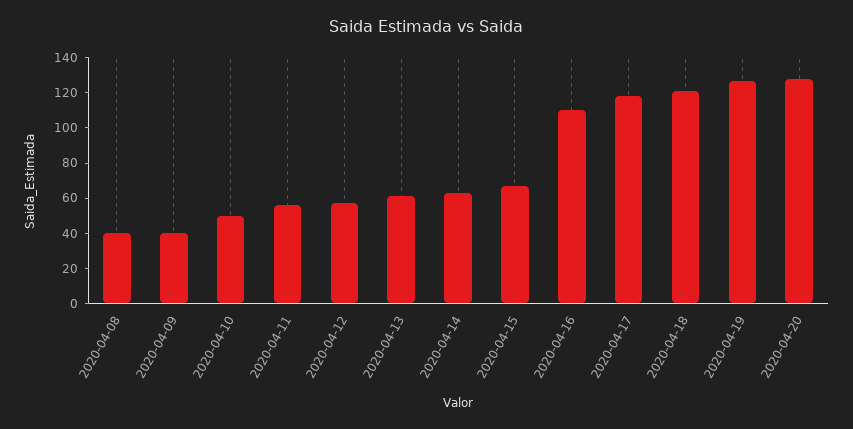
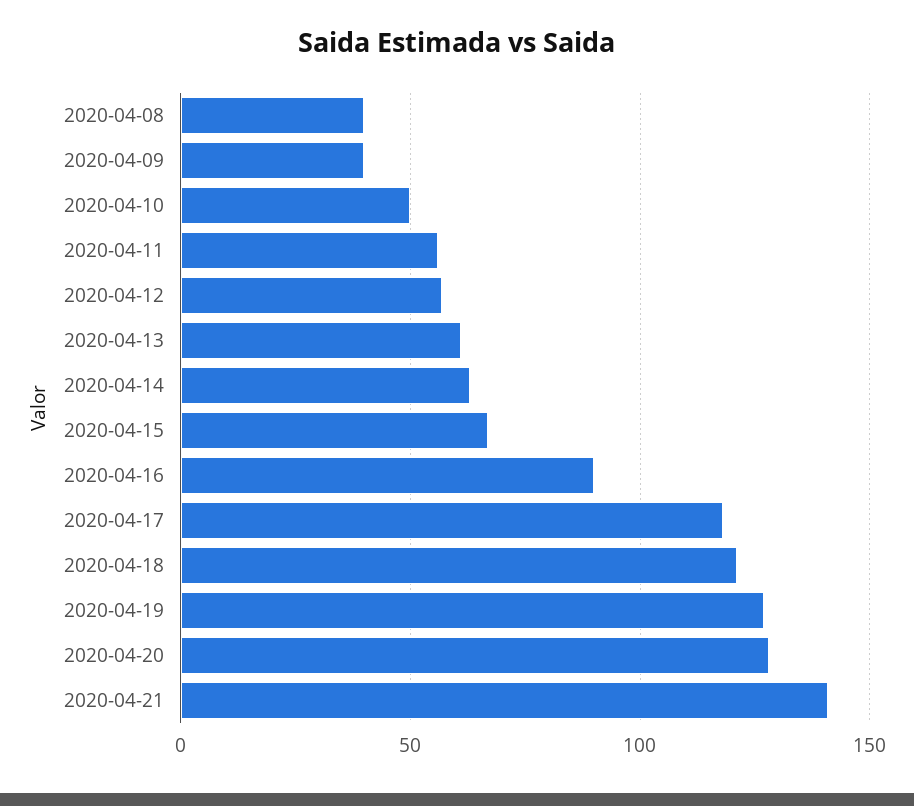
2020-04-16: 110 -> 90
2020-04-21: none -> 140

